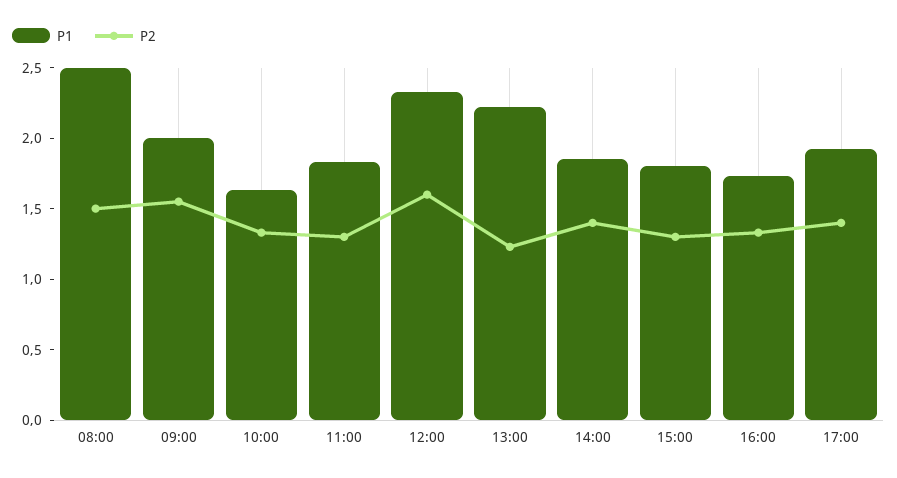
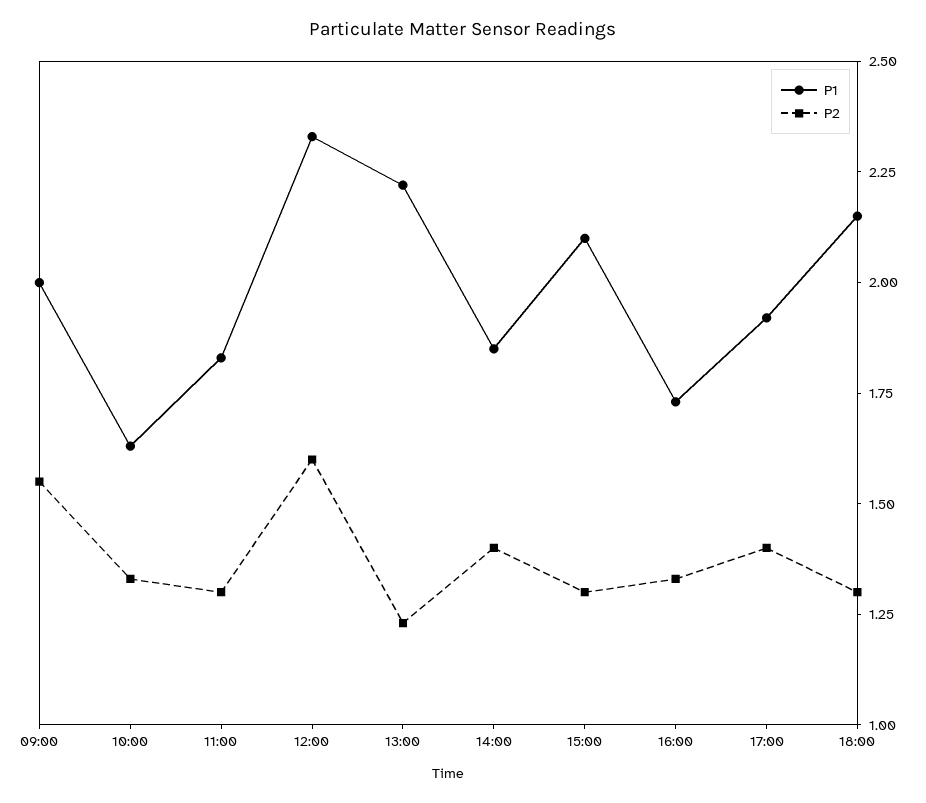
P1, 08:00: 2.5 -> none
P2, 08:00: 1.5 -> none
P1, 15:00: 1.8 -> 2.1
P1, 18:00: none -> 2.15
P2, 18:00: none -> 1.3

